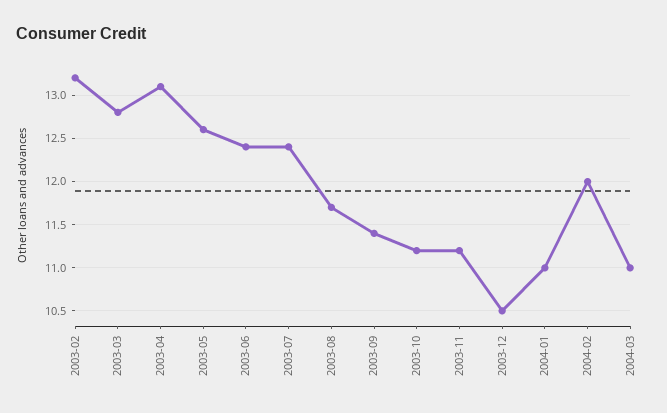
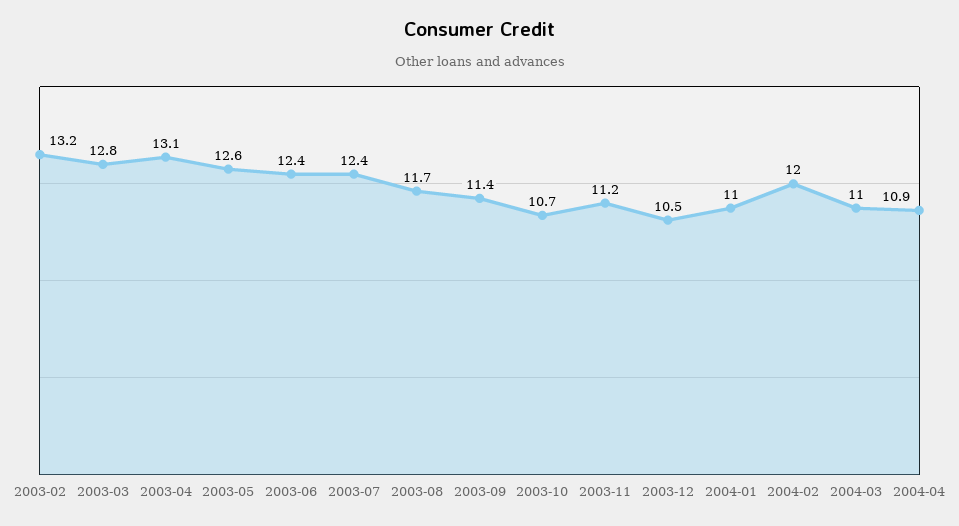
2003-10: 11.2 -> 10.7
2004-04: none -> 10.9

